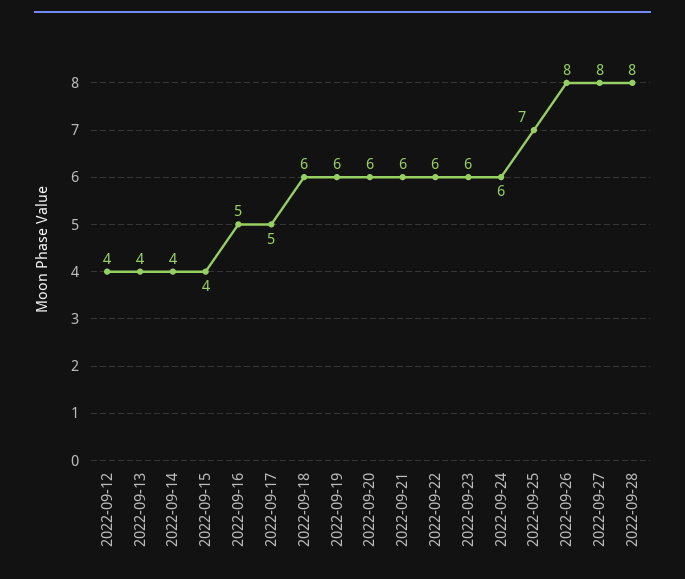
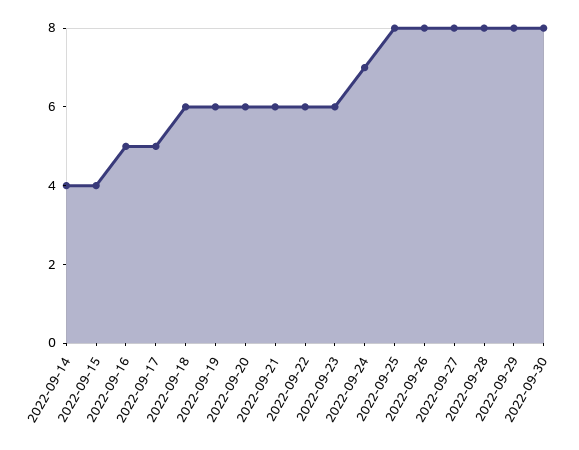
2022-09-12: 4 -> none
2022-09-13: 4 -> none
2022-09-24: 6 -> 7
2022-09-25: 7 -> 8
2022-09-29: none -> 8
2022-09-30: none -> 8

